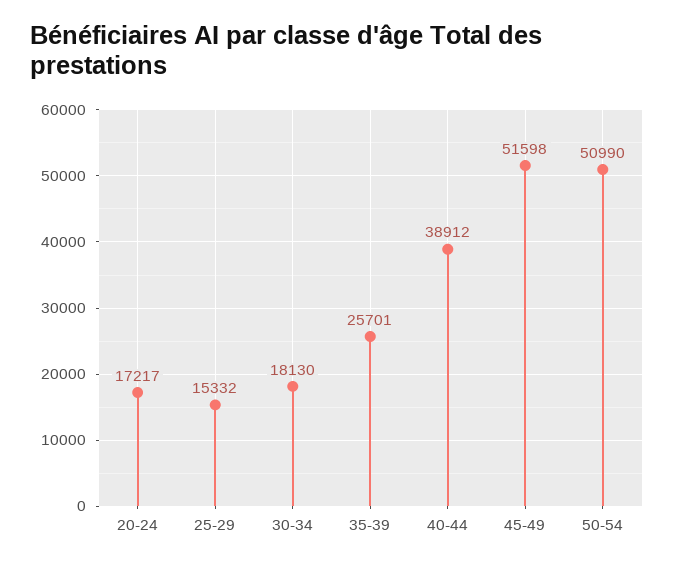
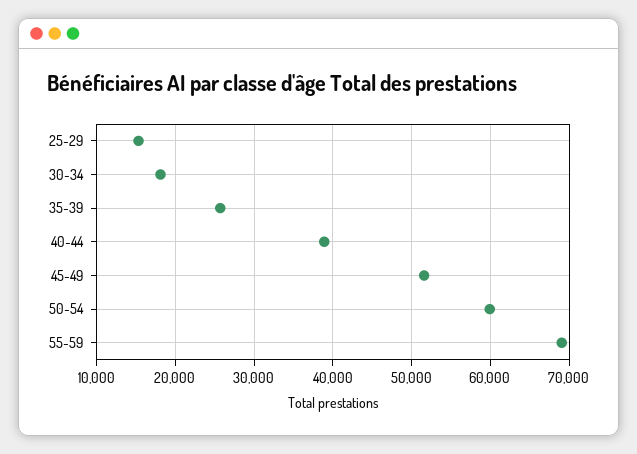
20-24: 17217 -> none
50-54: 50990 -> 60000
55-59: none -> 69000

